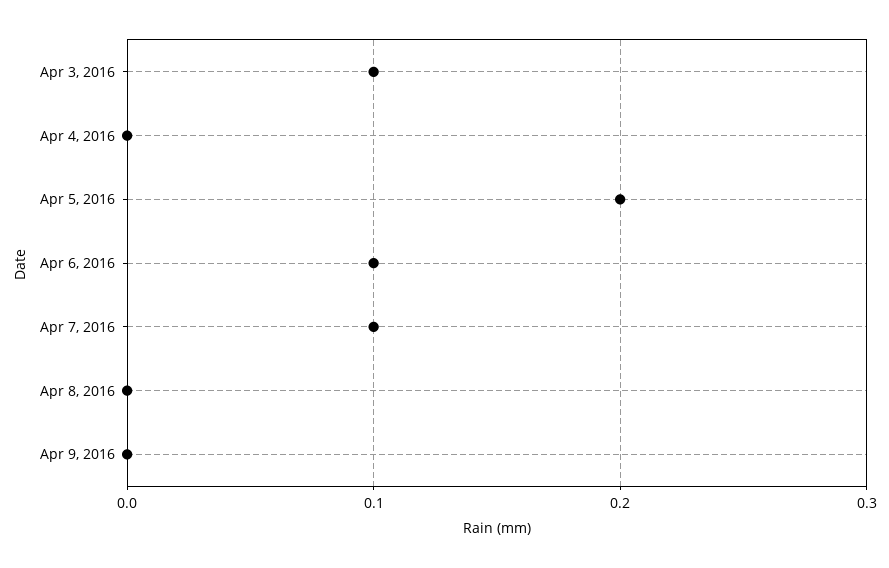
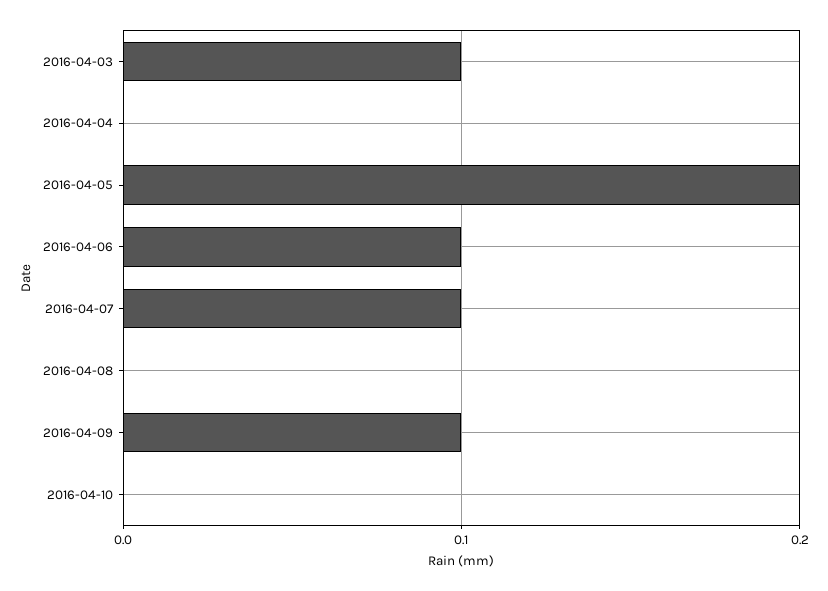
Apr 9, 2016: 0 -> 0.1
2016-04-10: none -> 0

